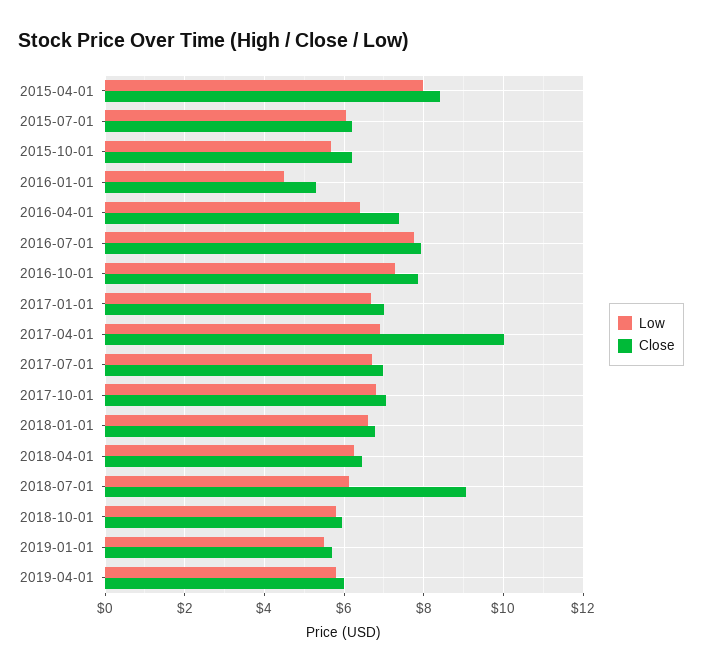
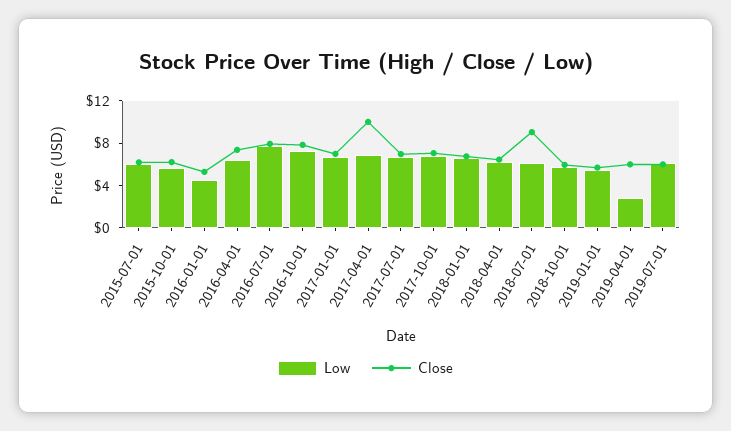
Low, 2015-04-01: 8 -> none
Close, 2015-04-01: 8.4 -> none
Low, 2019-04-01: 5.8 -> 3
Low, 2019-07-01: none -> 6
Close, 2019-07-01: none -> 6

